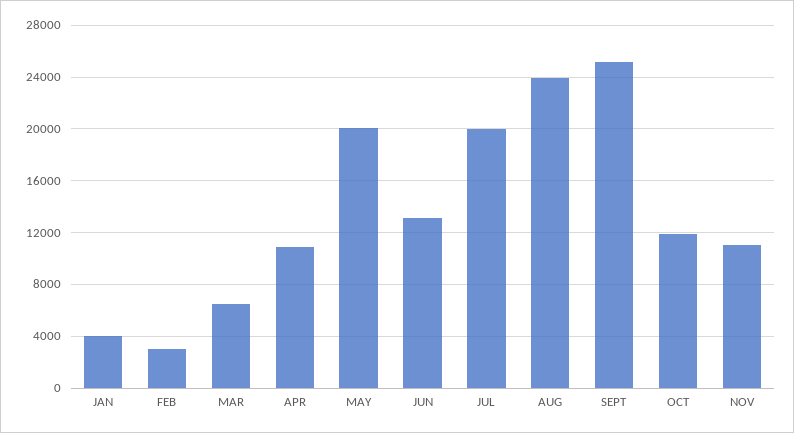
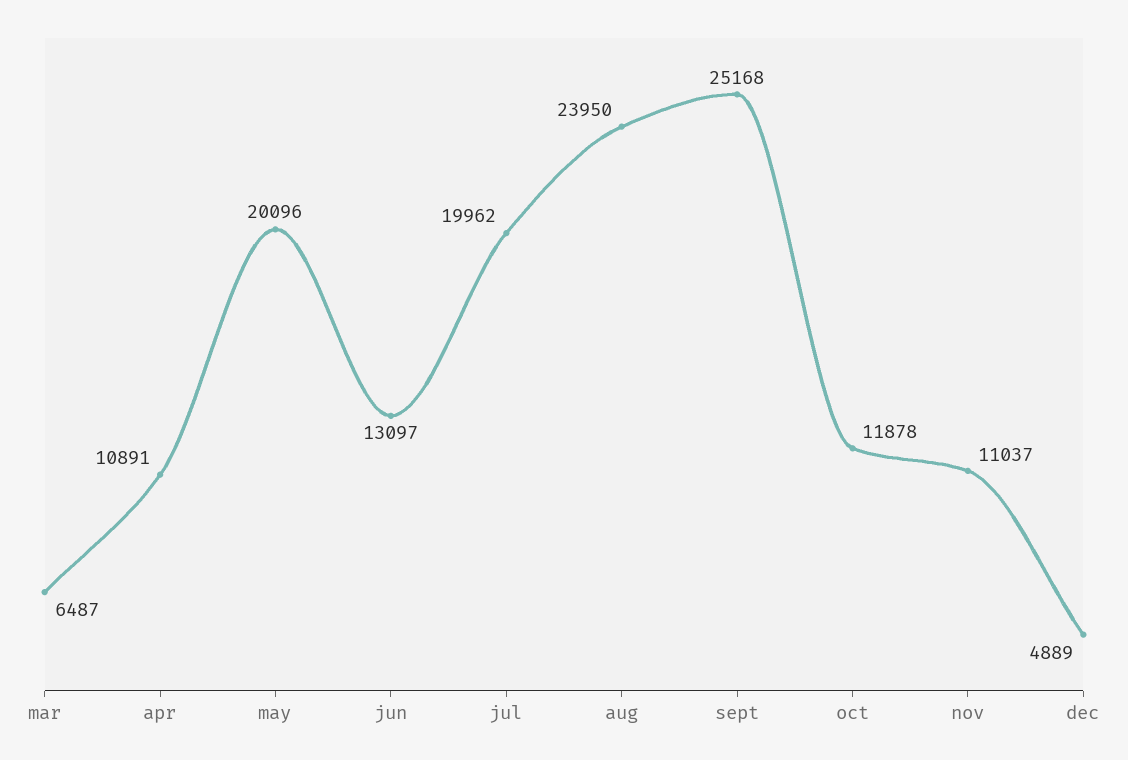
JAN: 4000 -> none
FEB: 3000 -> none
dec: none -> 4889

